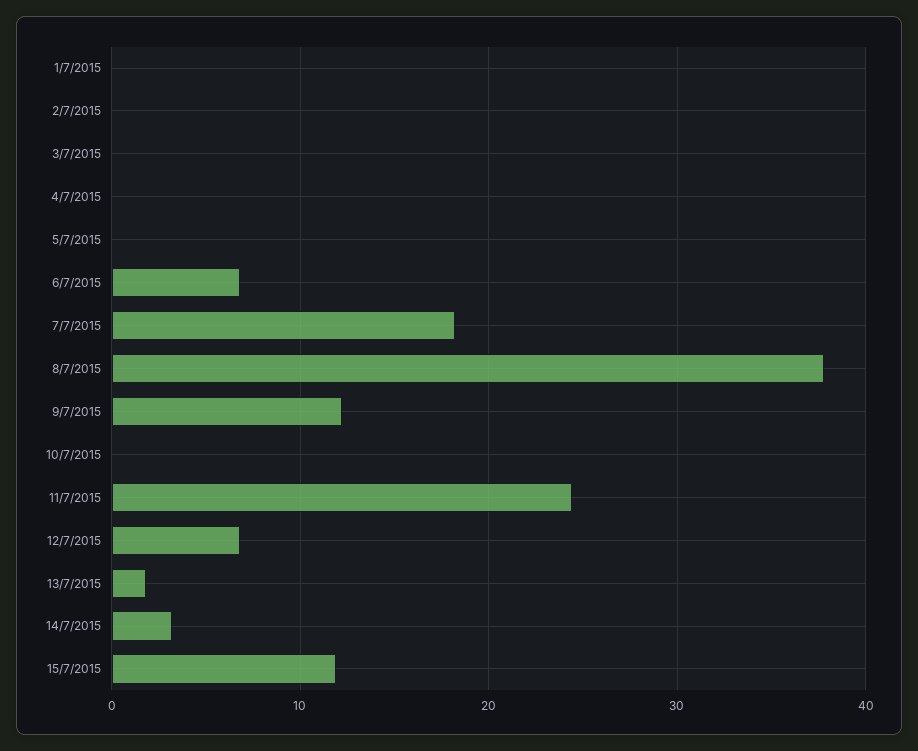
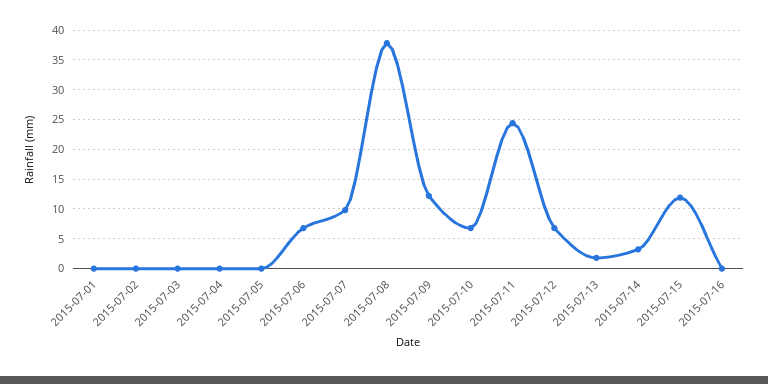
7/7/2015: 18 -> 10
10/7/2015: 0 -> 7.5
2015-07-16: none -> 0

